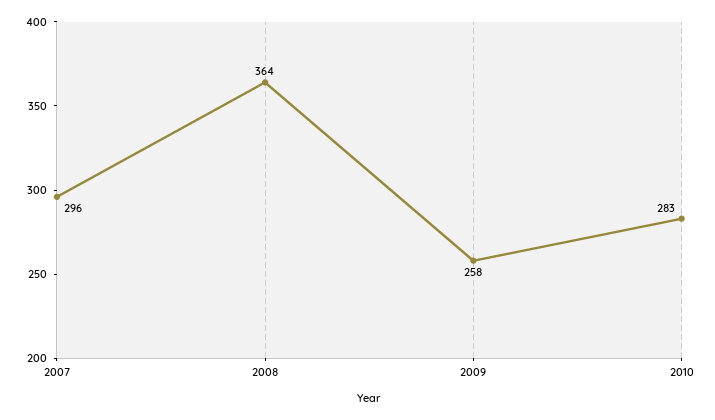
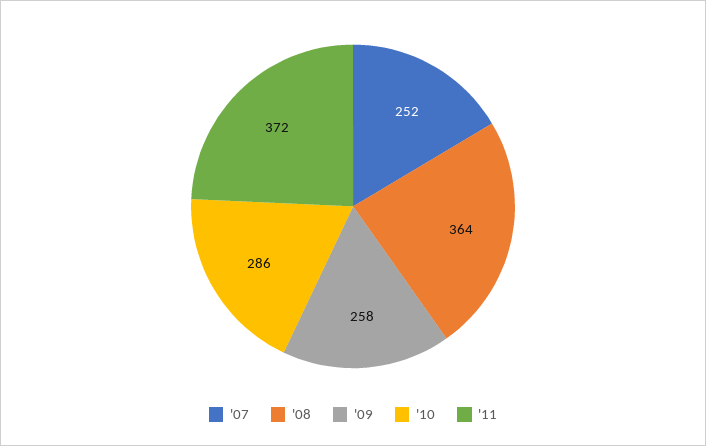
2007: 296 -> 252
2010: 283 -> 286
'11: none -> 372

